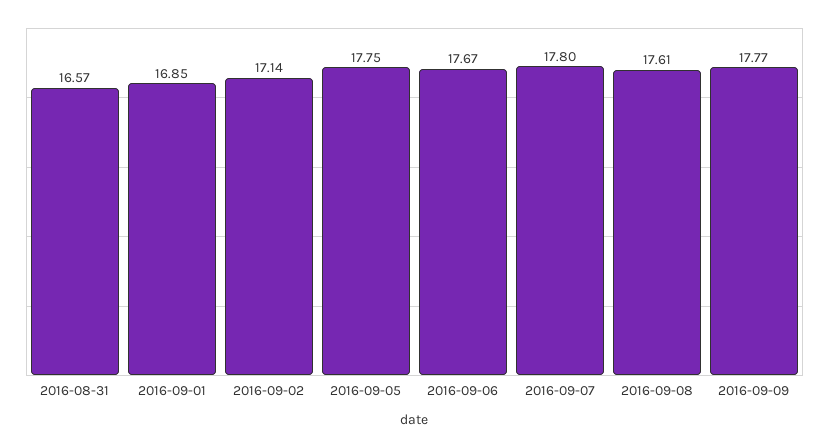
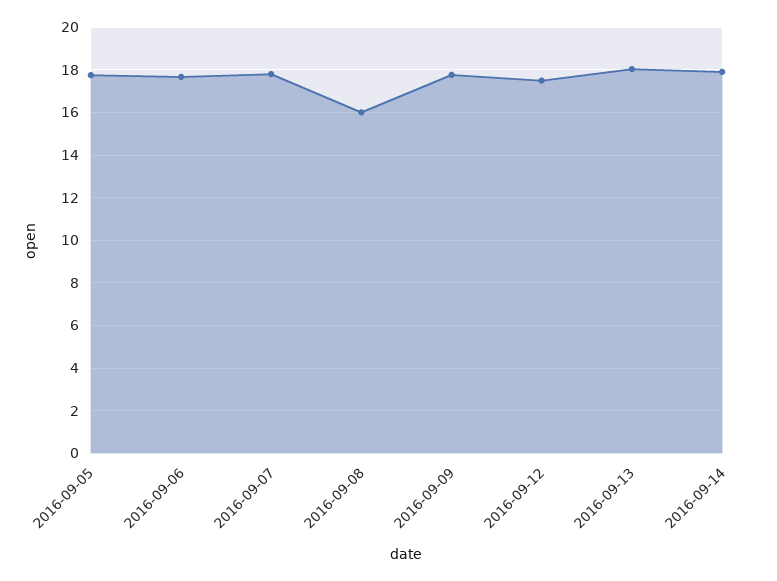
2016-08-31: 16.57 -> none
2016-09-01: 16.85 -> none
2016-09-02: 17.14 -> none
2016-09-08: 17.61 -> 16
2016-09-12: none -> 17.5
2016-09-13: none -> 18
2016-09-14: none -> 18

